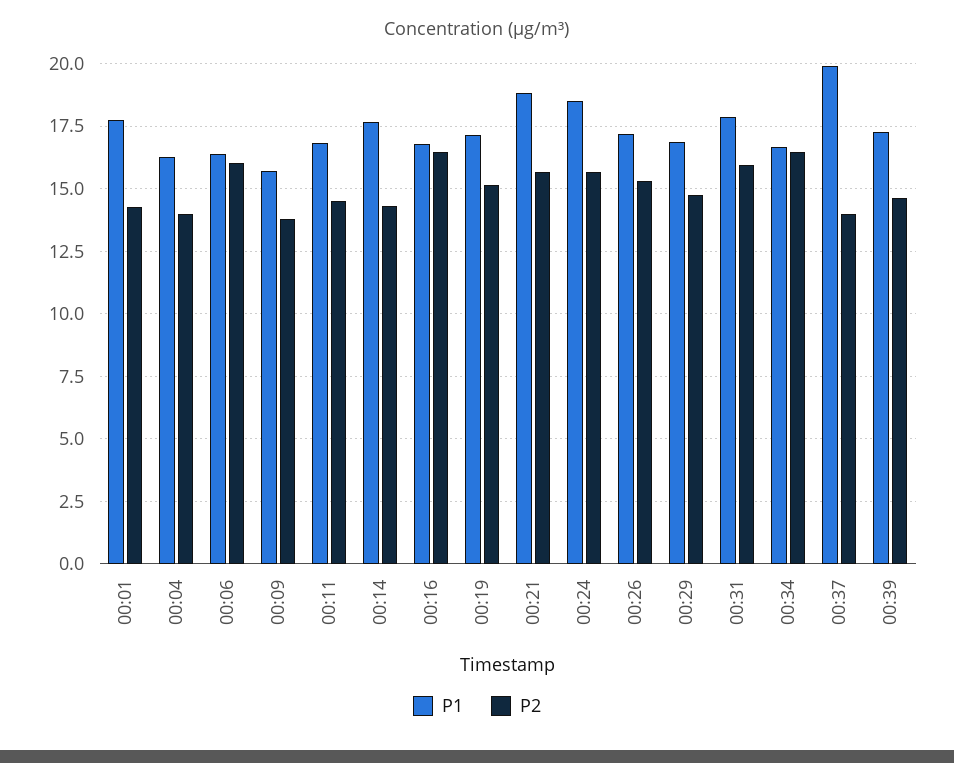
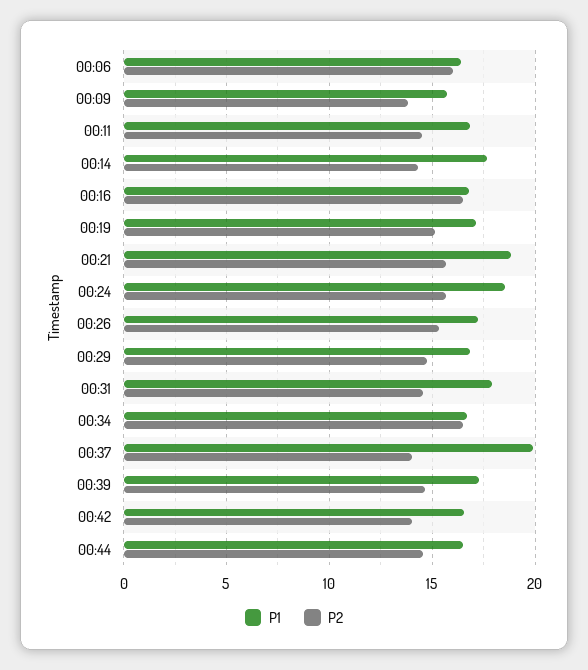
P1, 00:01: 17.75 -> none
P2, 00:01: 14.25 -> none
P1, 00:04: 16.25 -> none
P2, 00:04: 14 -> none
P2, 00:31: 16 -> 14.5
P1, 00:42: none -> 16.5
P2, 00:42: none -> 14
P1, 00:44: none -> 16.5
P2, 00:44: none -> 14.5

